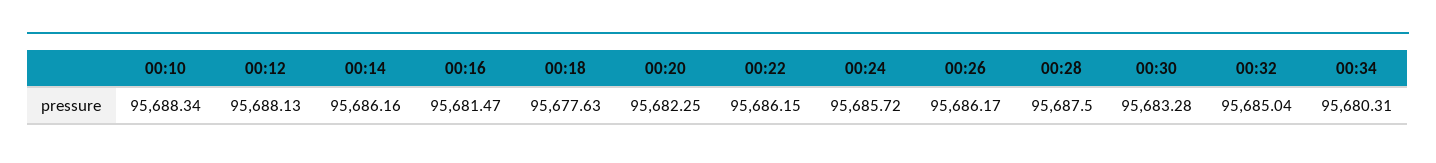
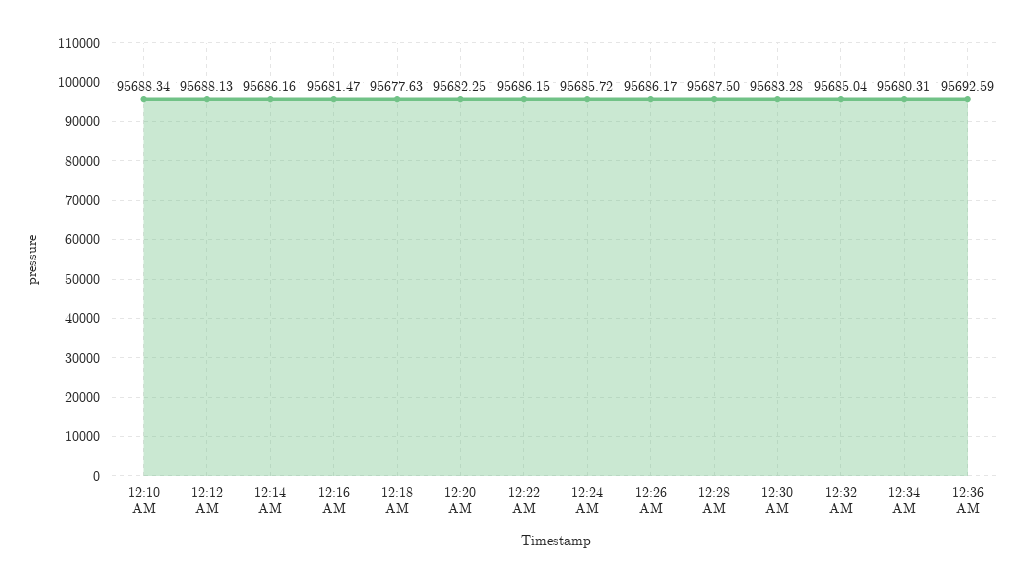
12:36 AM: none -> 95692.59

